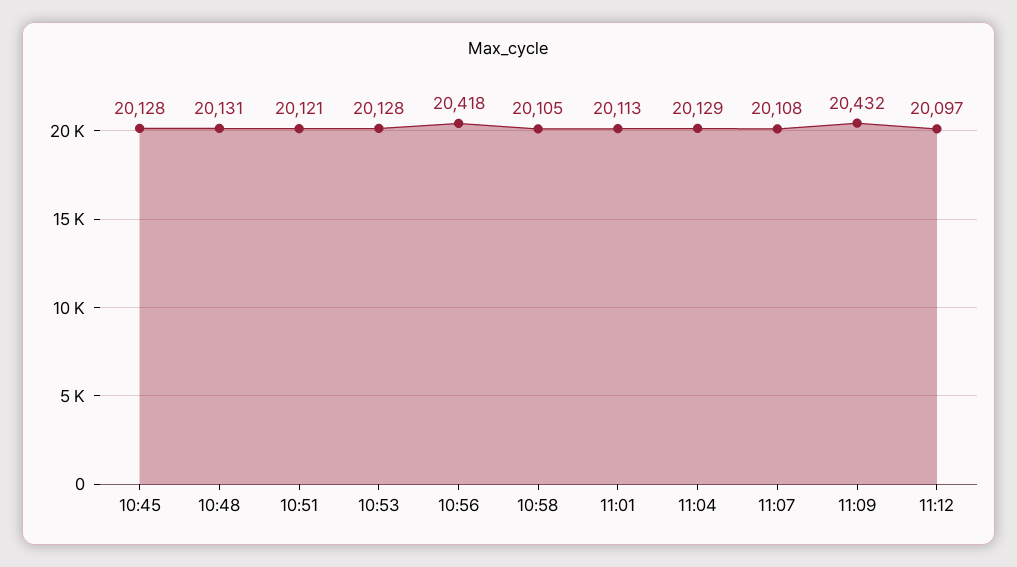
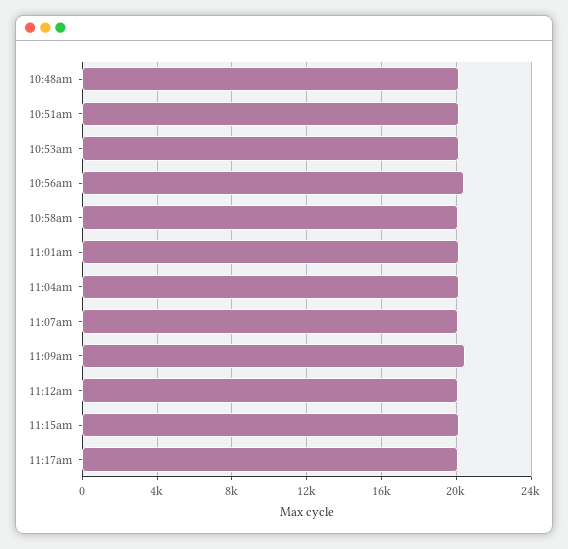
10:45: 20128 -> none
11:15am: none -> 20000
11:17am: none -> 20000

